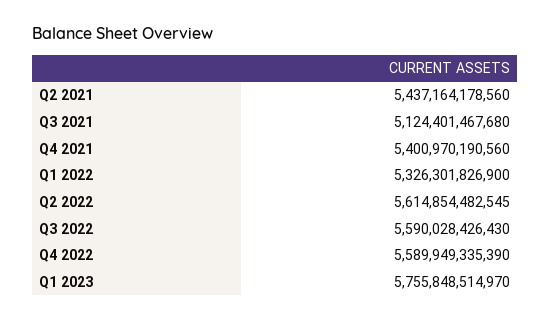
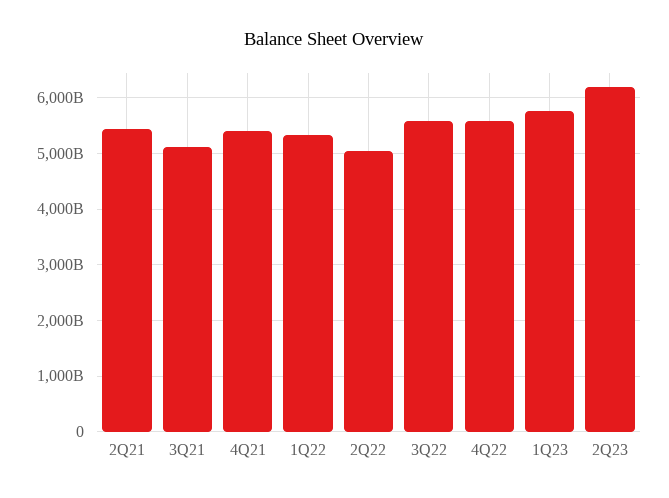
Q2 2022: 5614854482545 -> 5000000000000
2Q23: none -> 6200000000000

